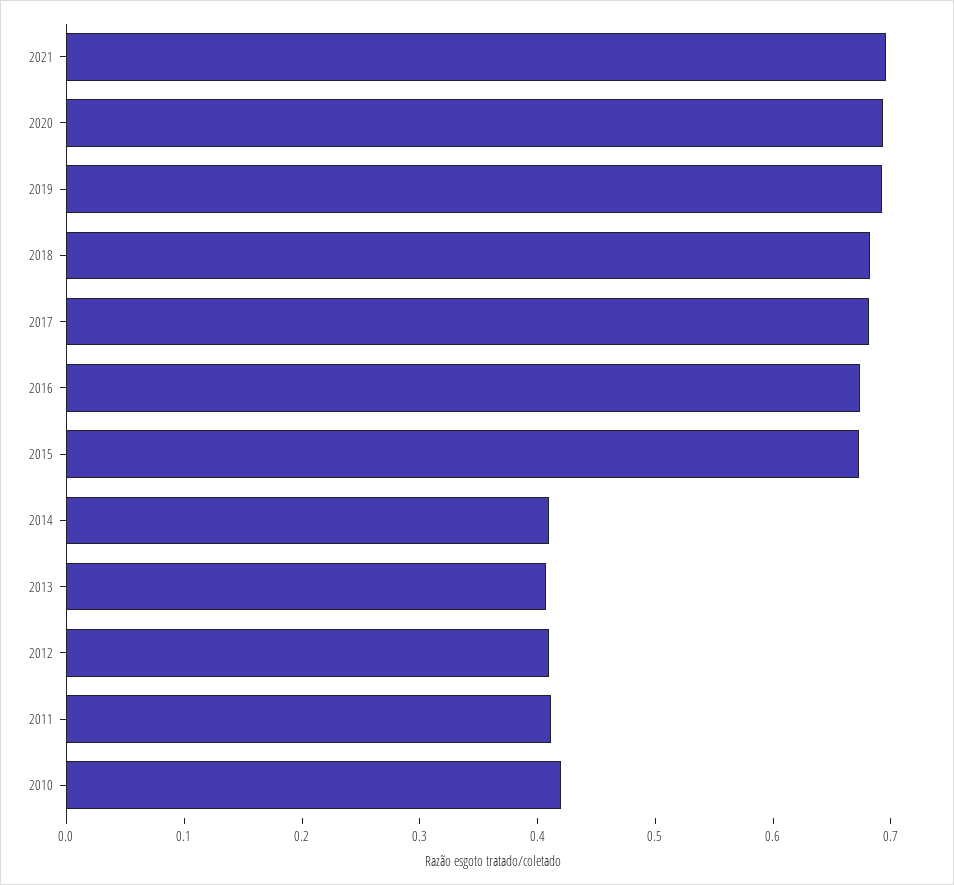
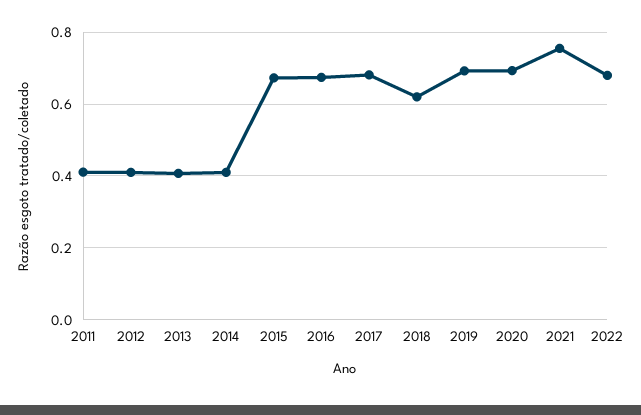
2021: 0.7 -> 0.76
2018: 0.68 -> 0.62
2010: 0.42 -> none
2022: none -> 0.68

